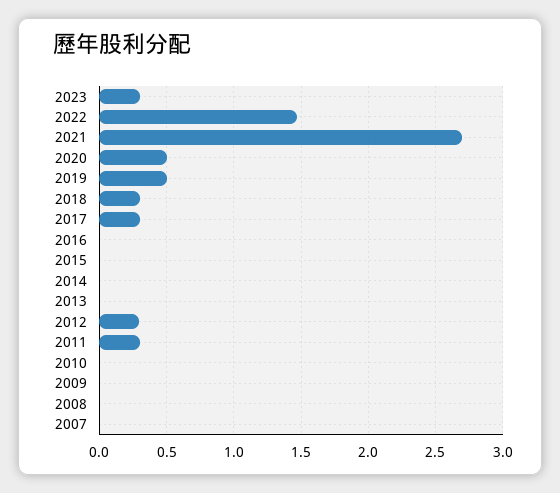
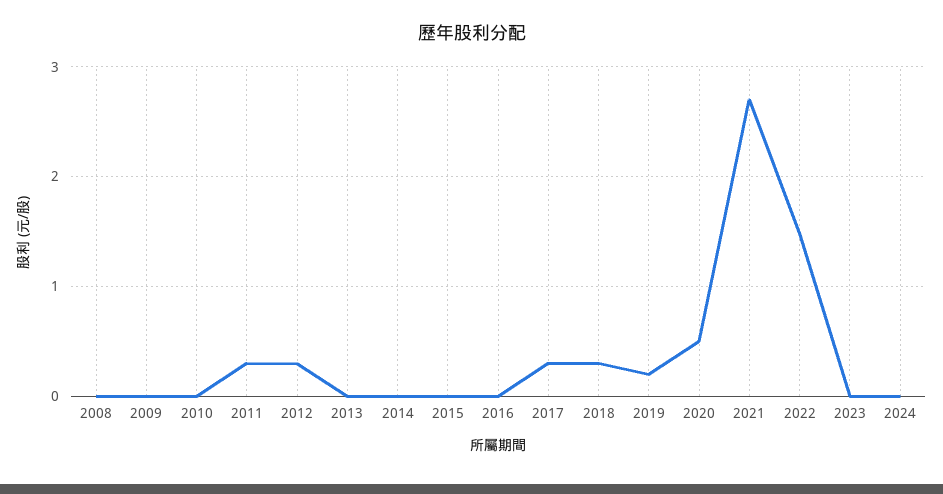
2023: 0.3 -> 0
2019: 0.5 -> 0.2
2007: 0 -> none
2024: none -> 0

